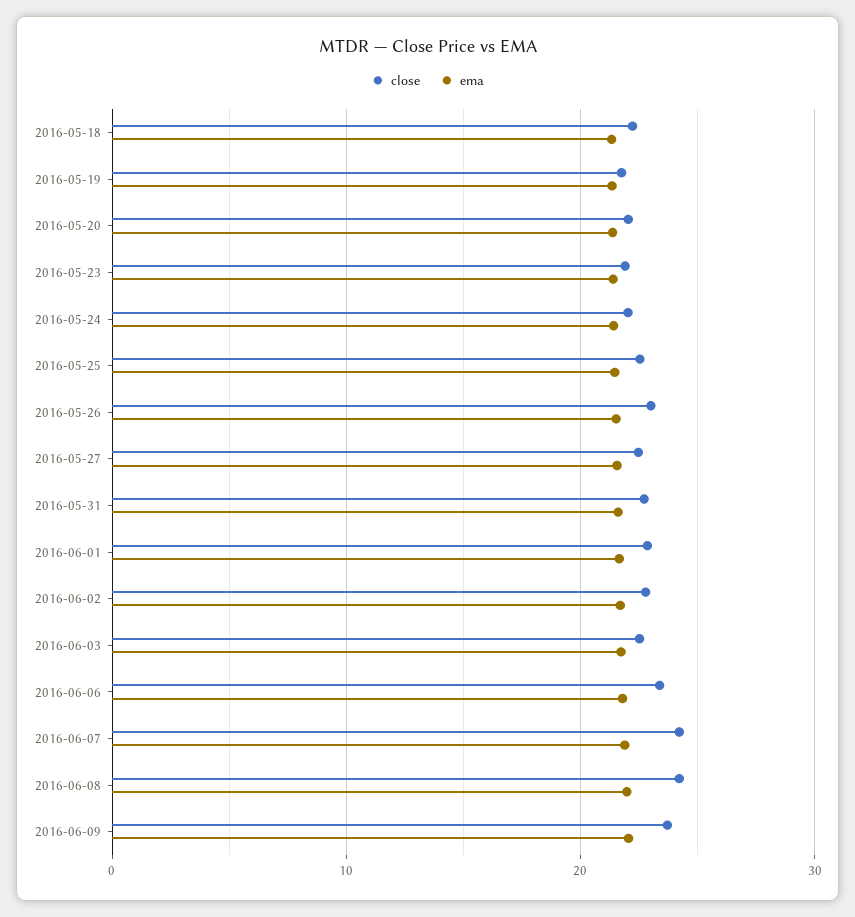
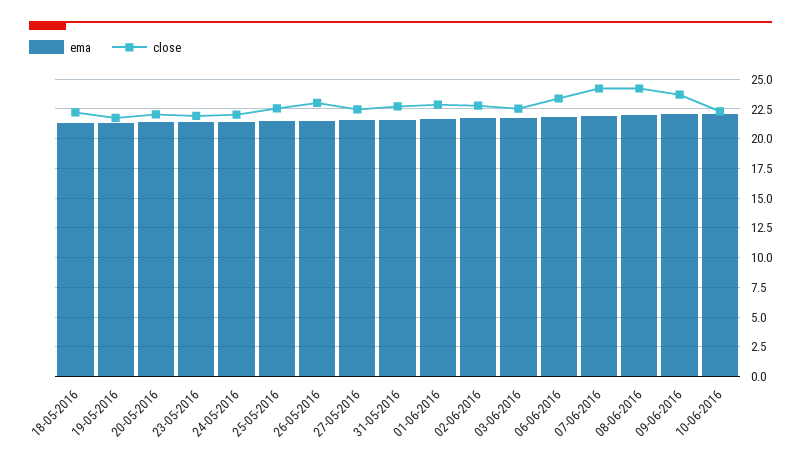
ema, 10-06-2016: none -> 22.5
close, 10-06-2016: none -> 22.5

